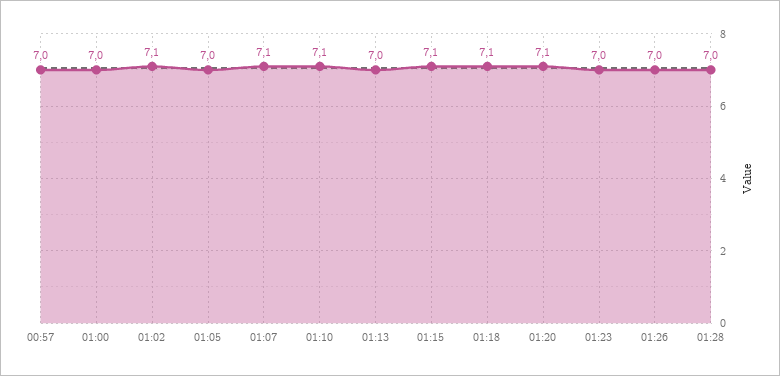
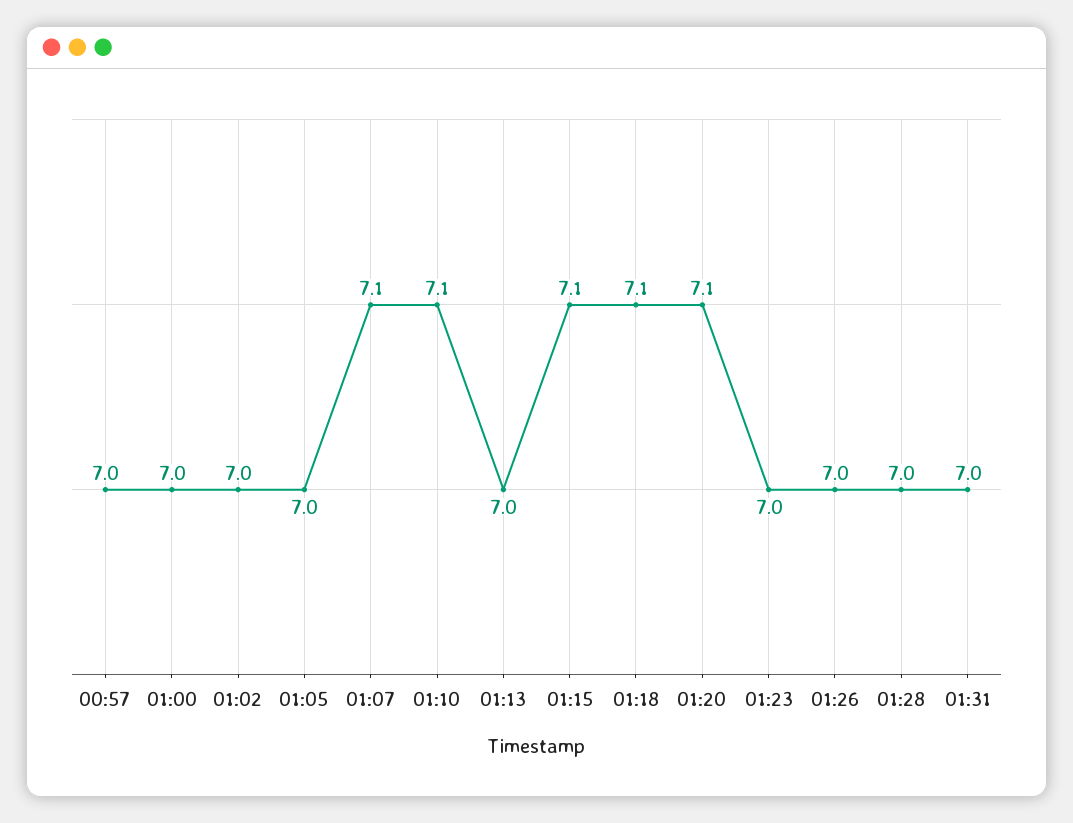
01:02: 7.1 -> 7
01:31: none -> 7

